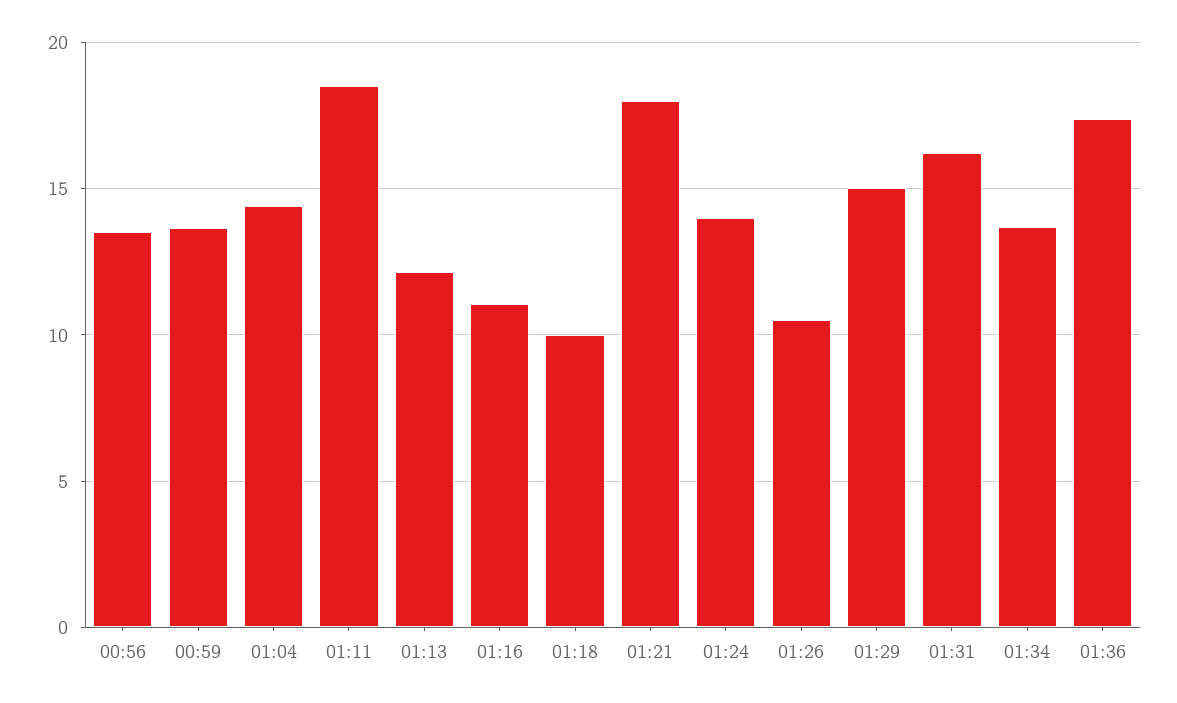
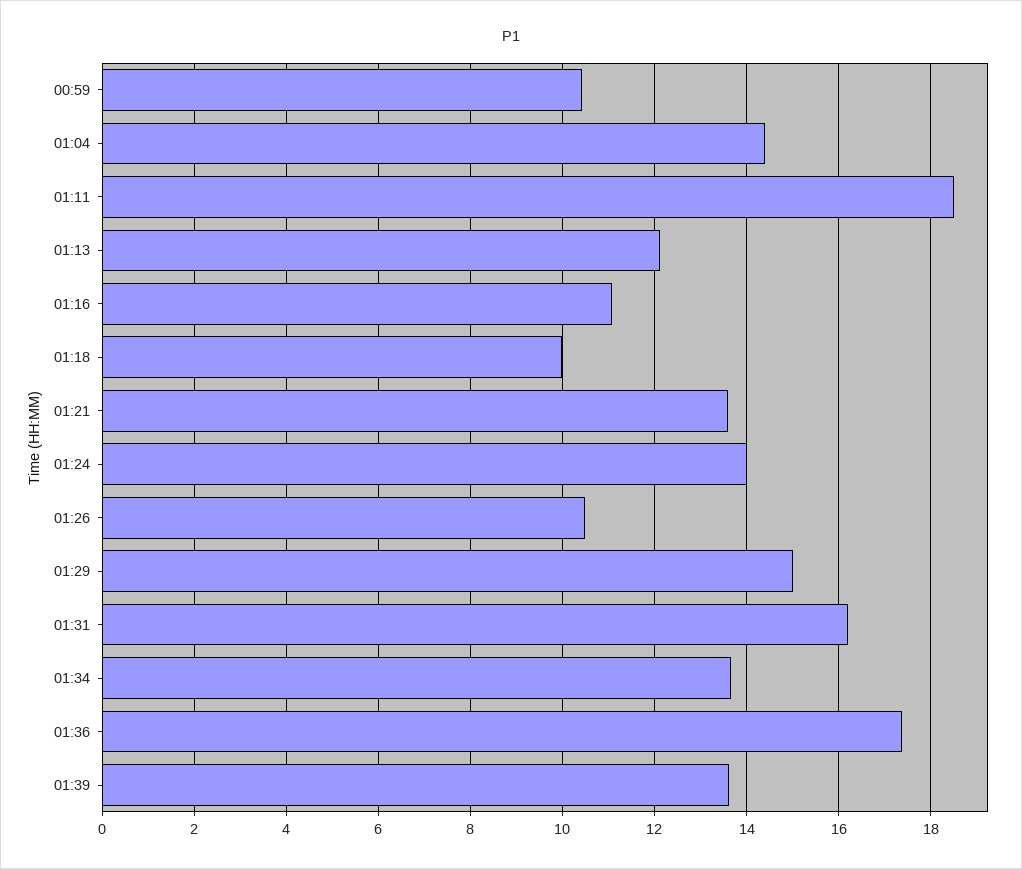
00:56: 13.5 -> none
00:59: 13.5 -> 10.4
01:21: 18 -> 13.6
01:39: none -> 13.6

